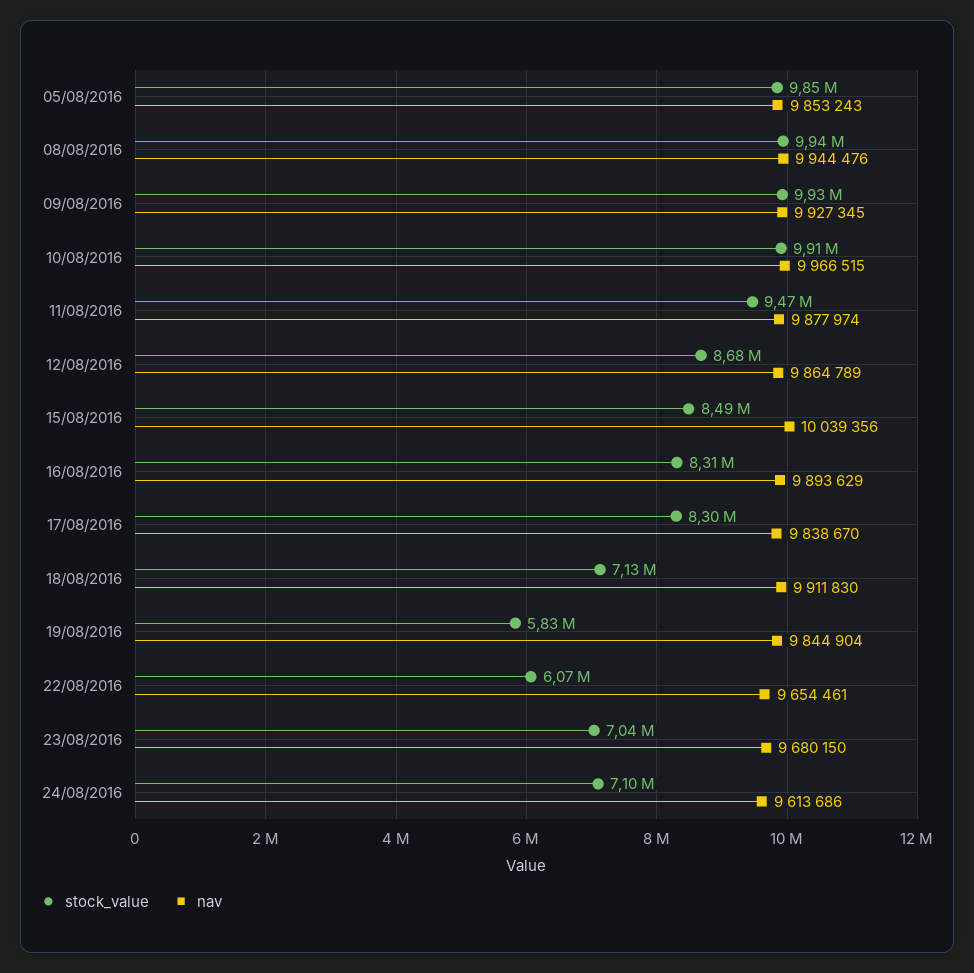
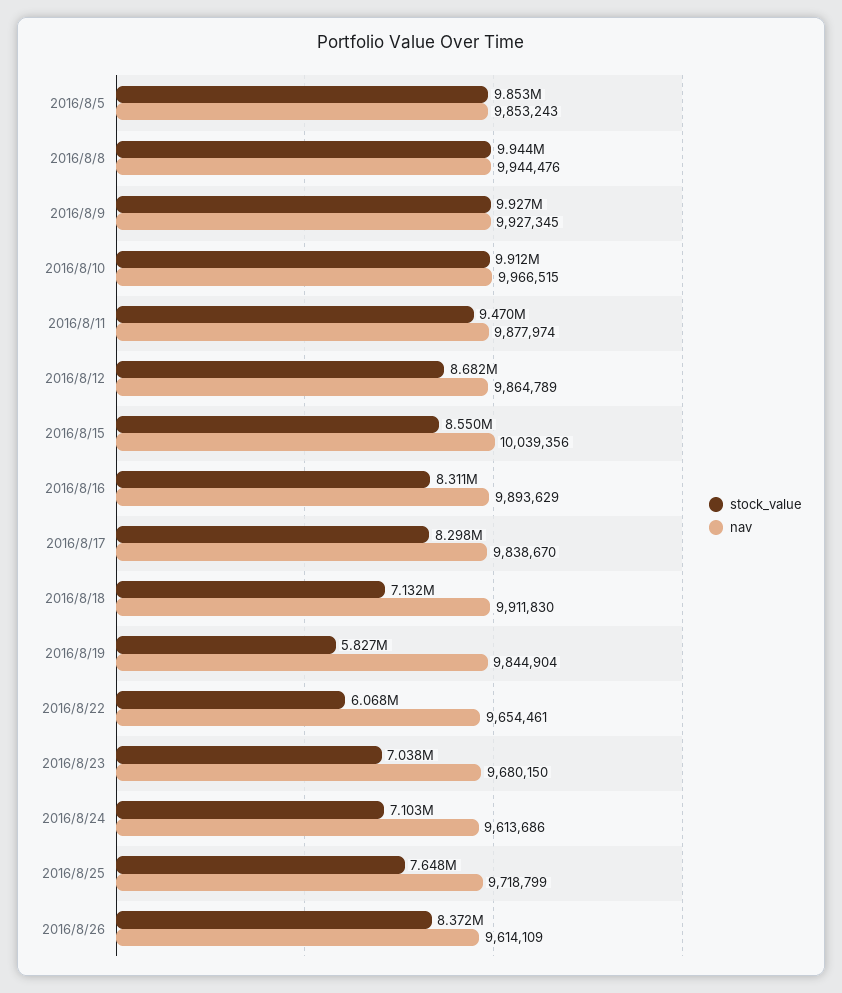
stock_value, 15/08/2016: 8490000 -> 8550000
stock_value, 2016/8/25: none -> 7648000
nav, 2016/8/25: none -> 9718799
stock_value, 2016/8/26: none -> 8372000
nav, 2016/8/26: none -> 9614109

